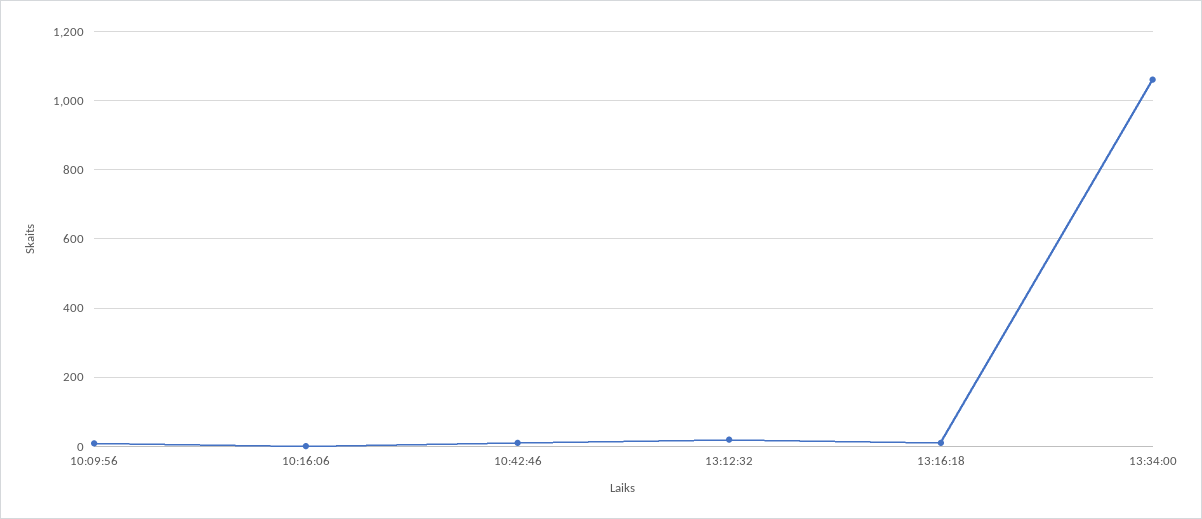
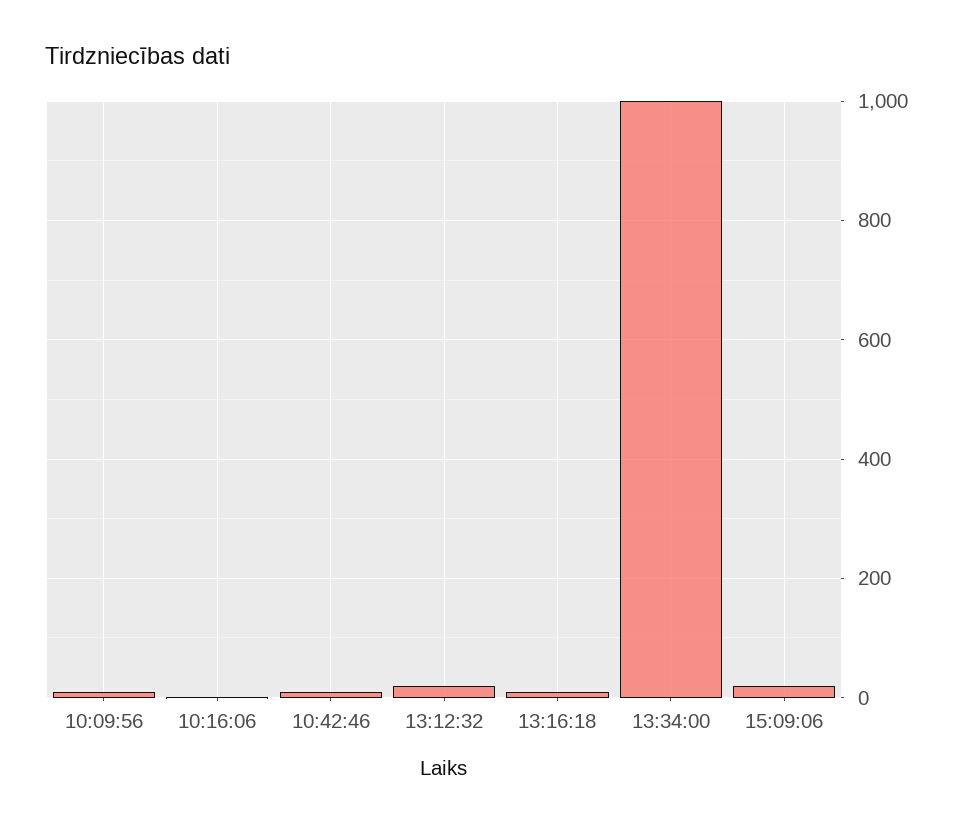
13:34:00: 1060 -> 1000
15:09:06: none -> 20

